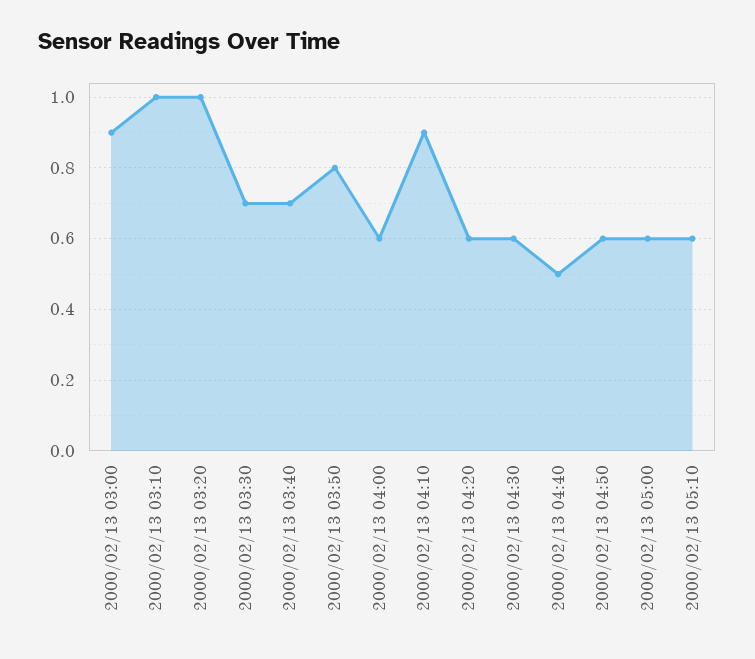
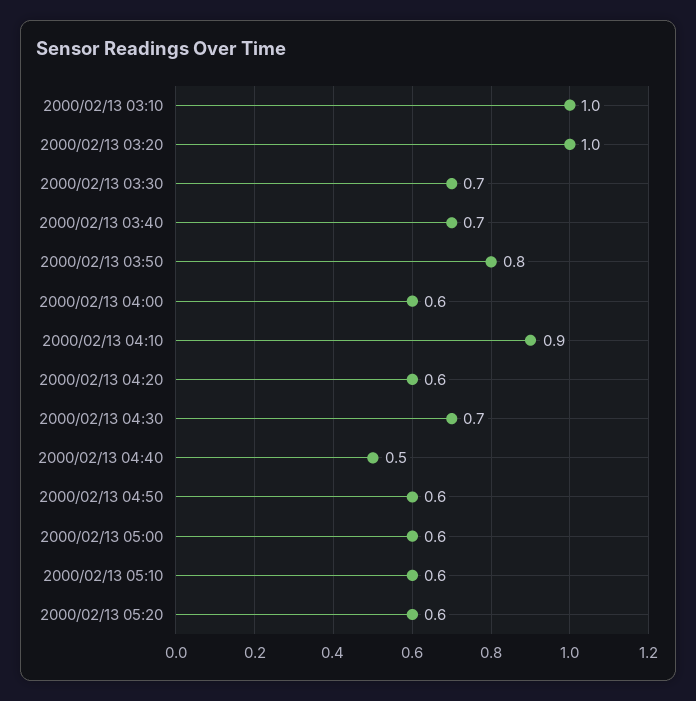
2000/02/13 03:00: 0.9 -> none
2000/02/13 04:30: 0.6 -> 0.7
2000/02/13 05:20: none -> 0.6

